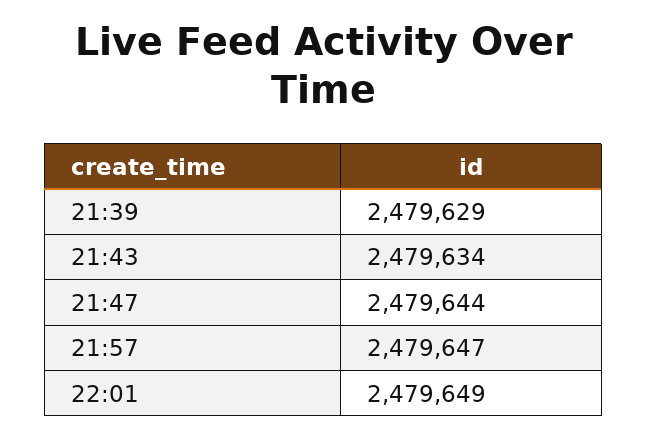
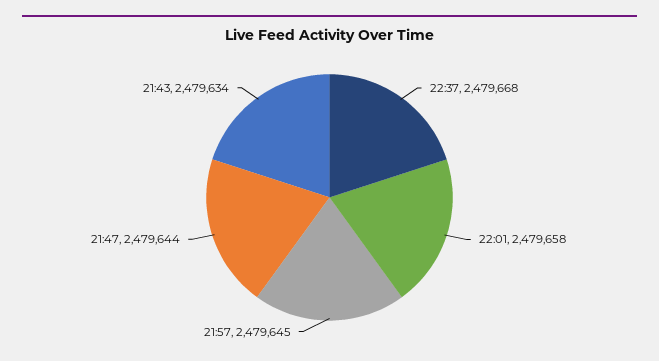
21:39: 2479629 -> none
21:57: 2479647 -> 2479645
22:01: 2479649 -> 2479658
22:37: none -> 2479668

